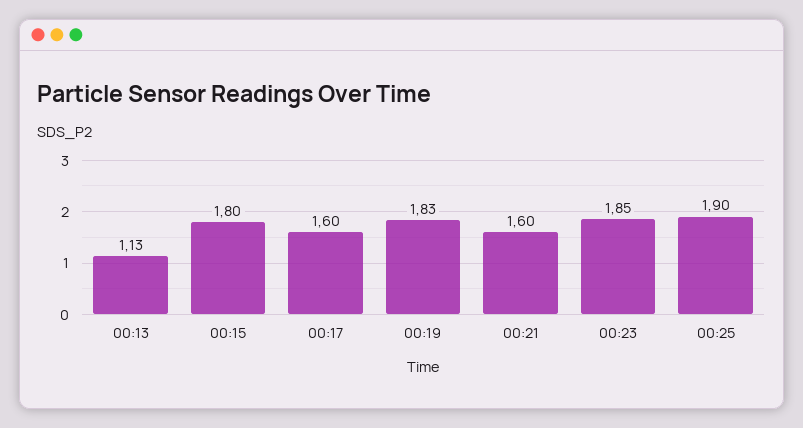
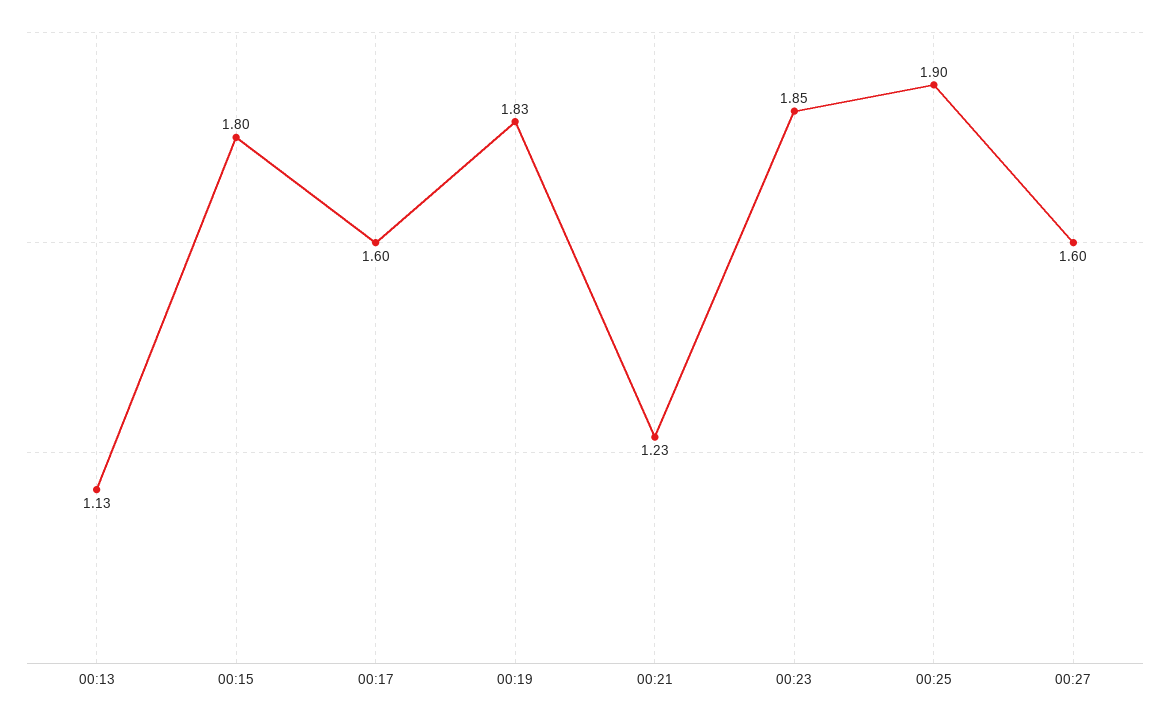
00:21: 1.6 -> 1.23
00:27: none -> 1.6

